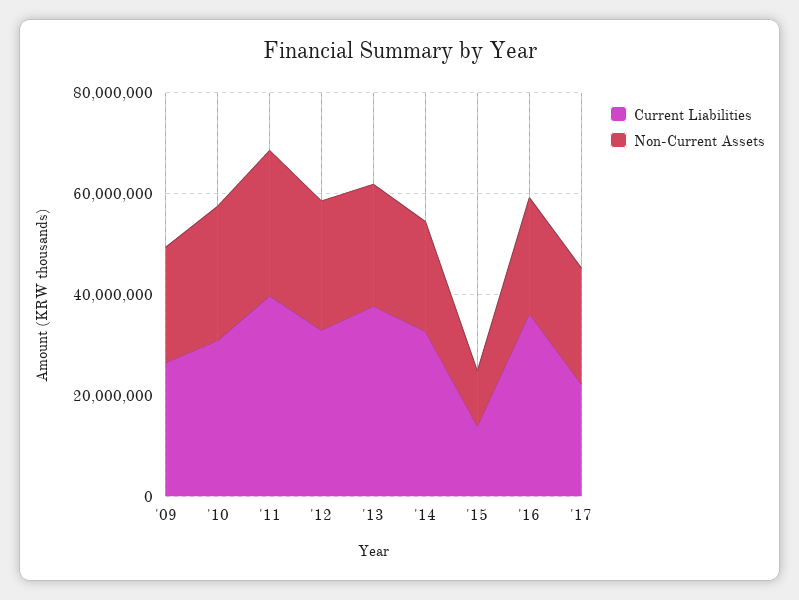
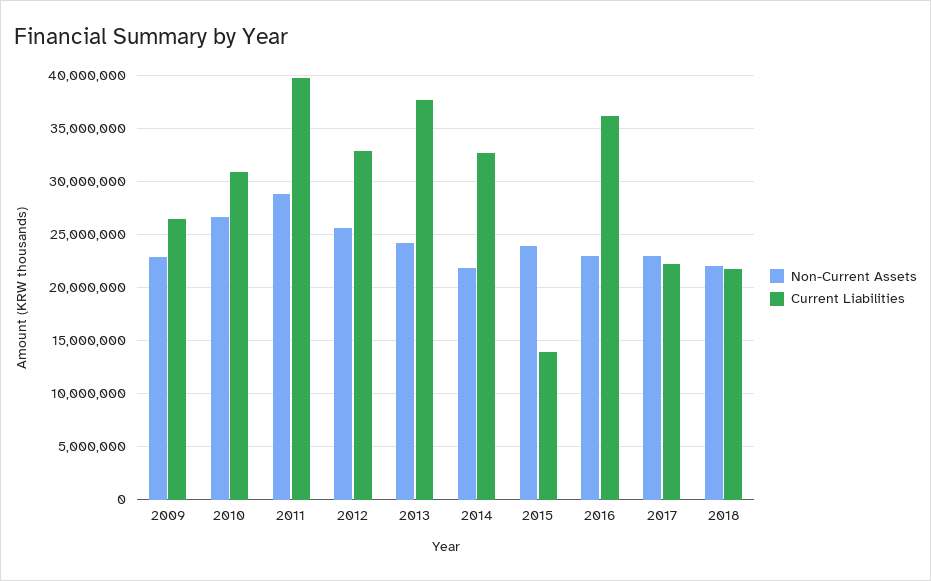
Non-Current Assets, '15: 10000000 -> 24000000
Non-Current Assets, 2018: none -> 22000000
Current Liabilities, 2018: none -> 22000000

